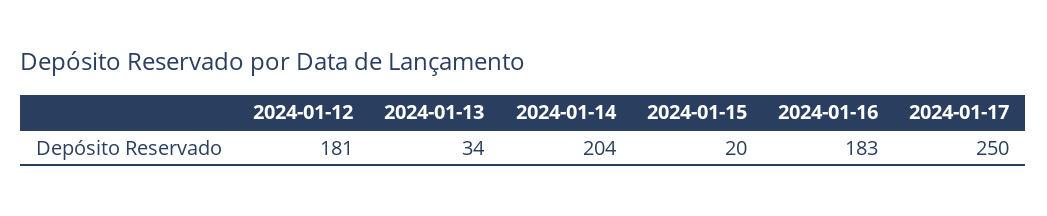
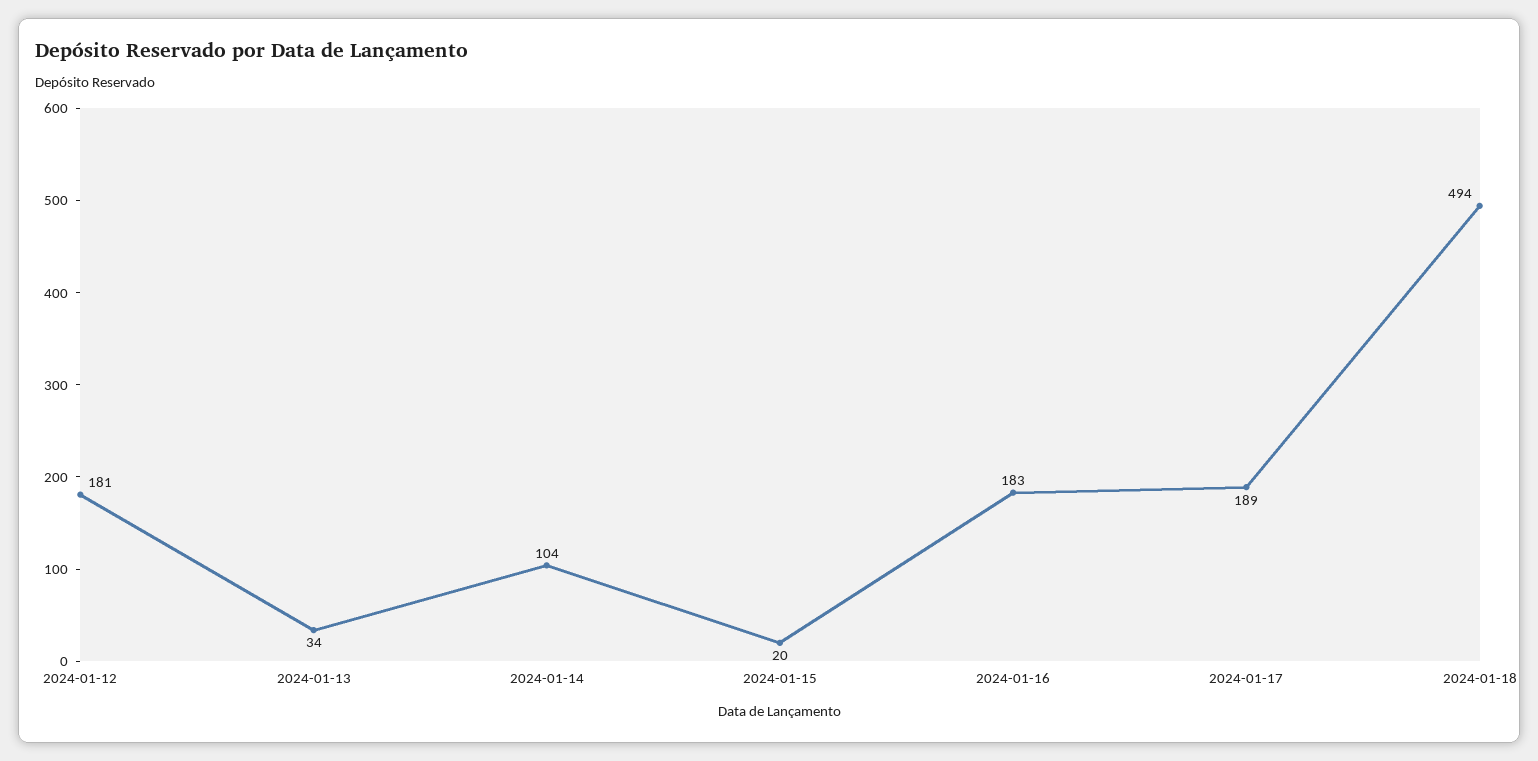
2024-01-14: 204 -> 104
2024-01-17: 250 -> 189
2024-01-18: none -> 494

